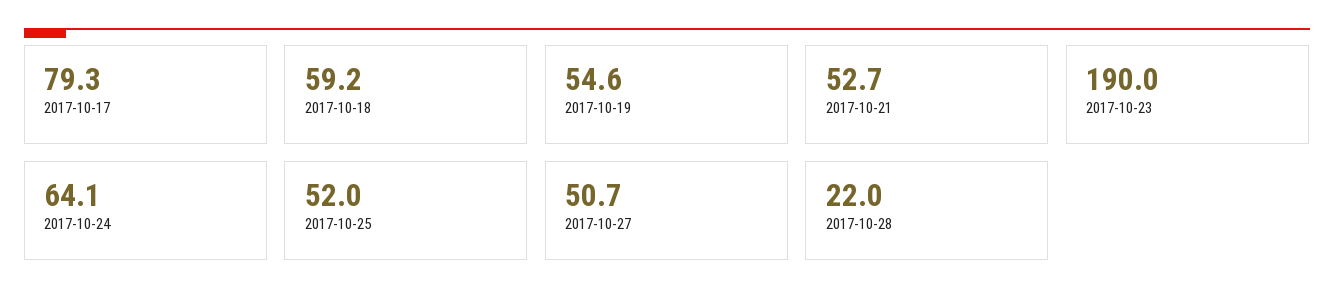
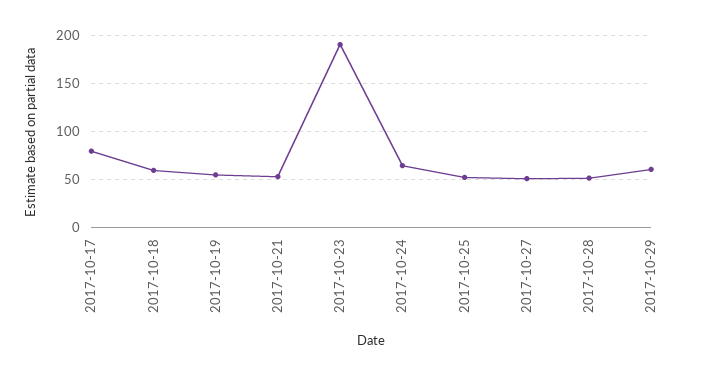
2017-10-28: 22 -> 50
2017-10-29: none -> 60

